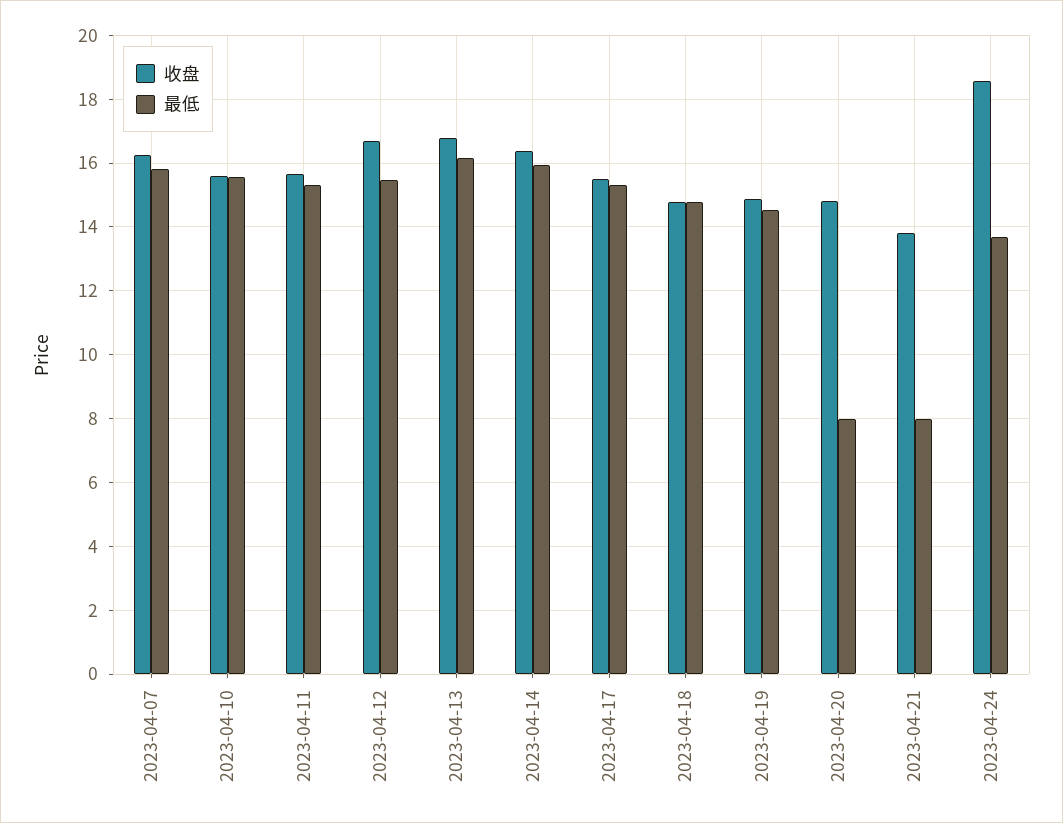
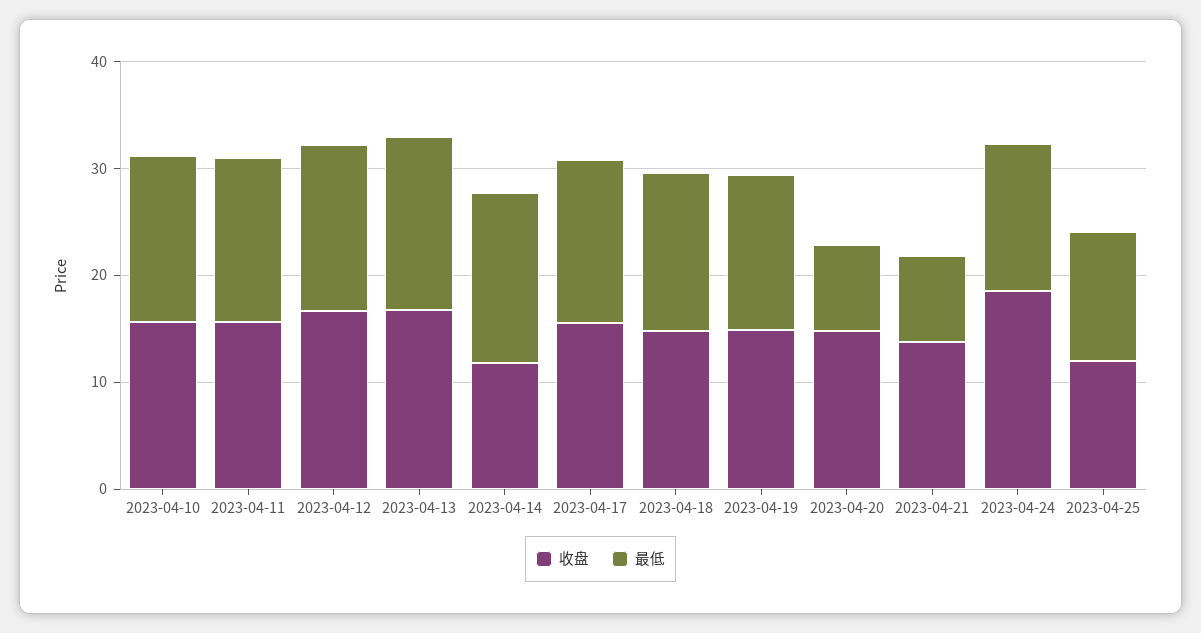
收盘, 2023-04-07: 16.2 -> none
最低, 2023-04-07: 15.8 -> none
收盘, 2023-04-14: 16.4 -> 12
收盘, 2023-04-25: none -> 12
最低, 2023-04-25: none -> 12

